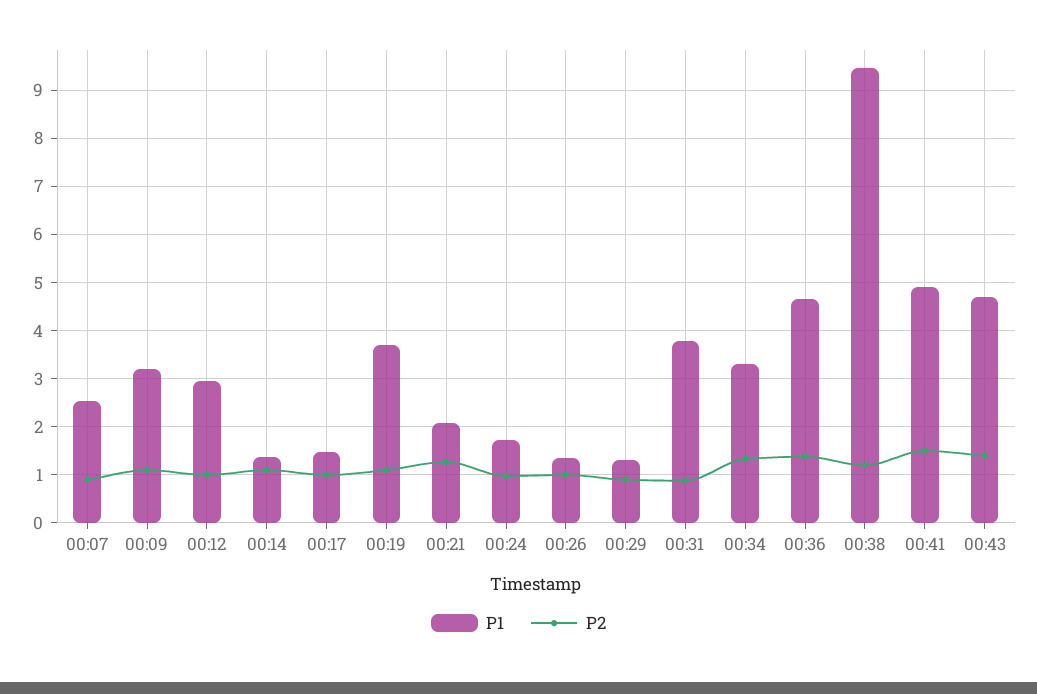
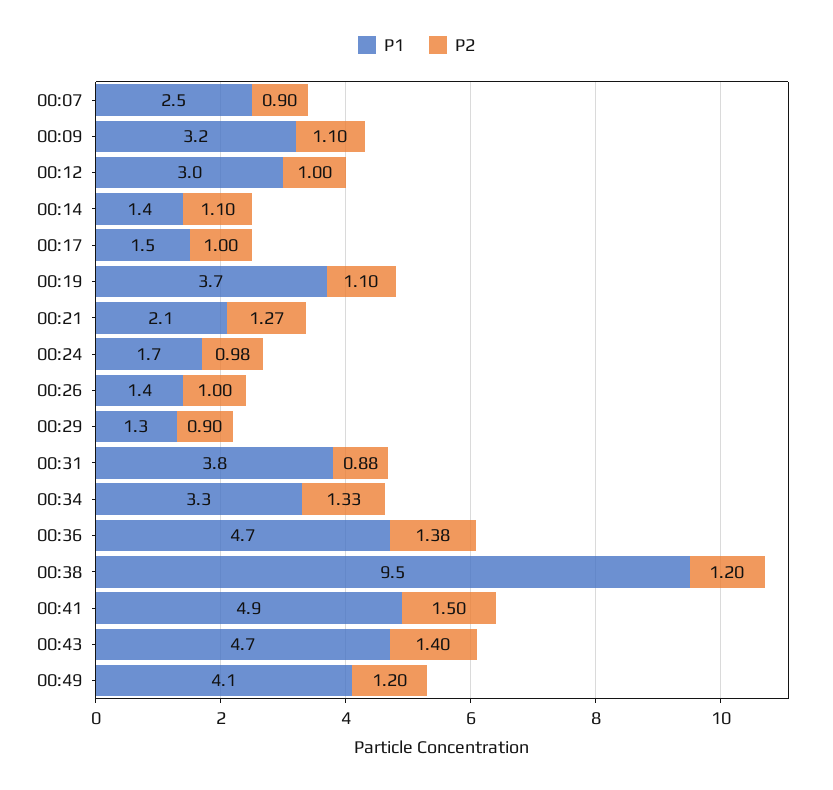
P1, 00:49: none -> 4.1
P2, 00:49: none -> 1.2

